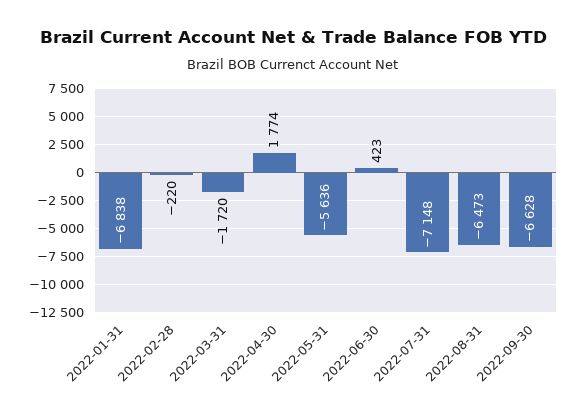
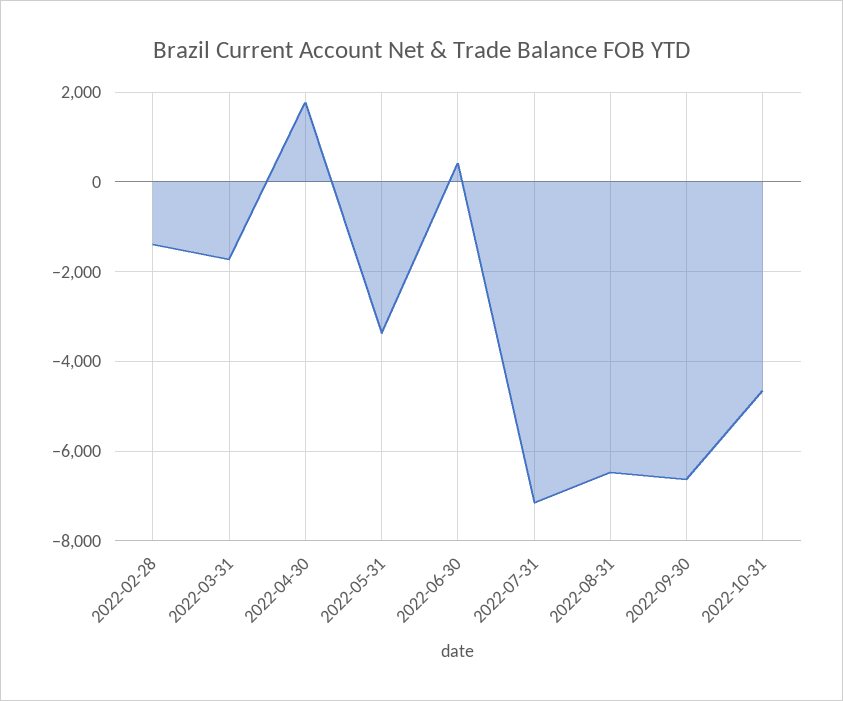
2022-01-31: -6838 -> none
2022-02-28: -220 -> -1400
2022-05-31: -5636 -> -3400
2022-10-31: none -> -4600

